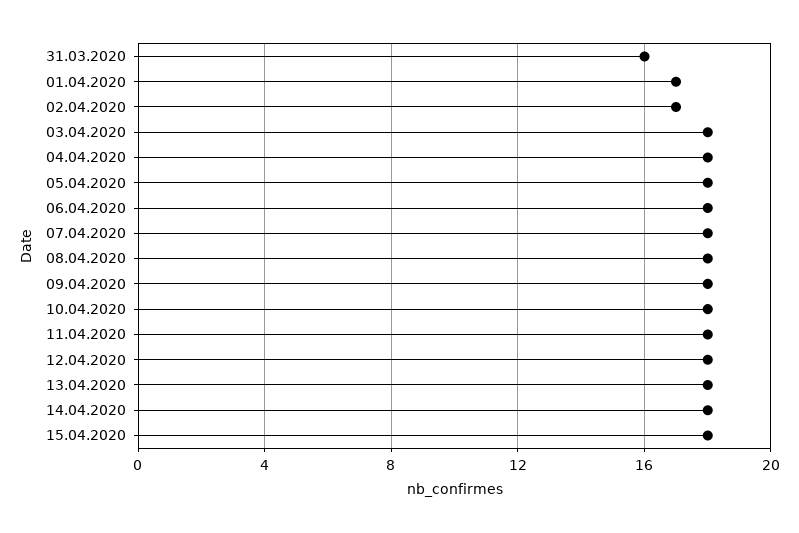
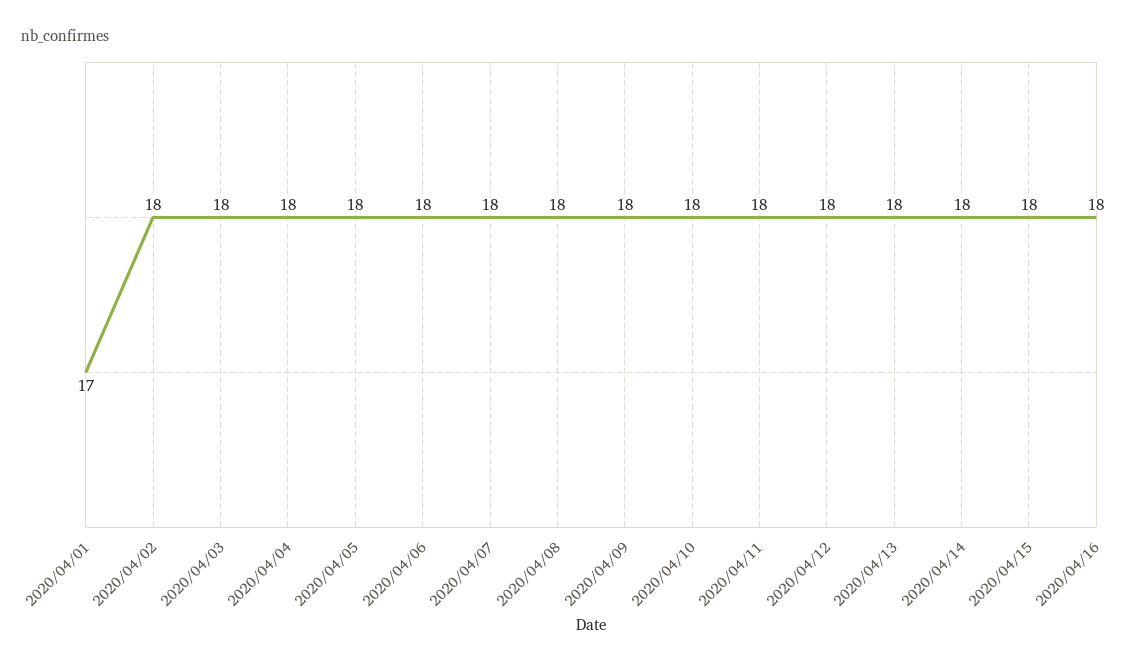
31.03.2020: 16 -> none
02.04.2020: 17 -> 18
2020/04/16: none -> 18

